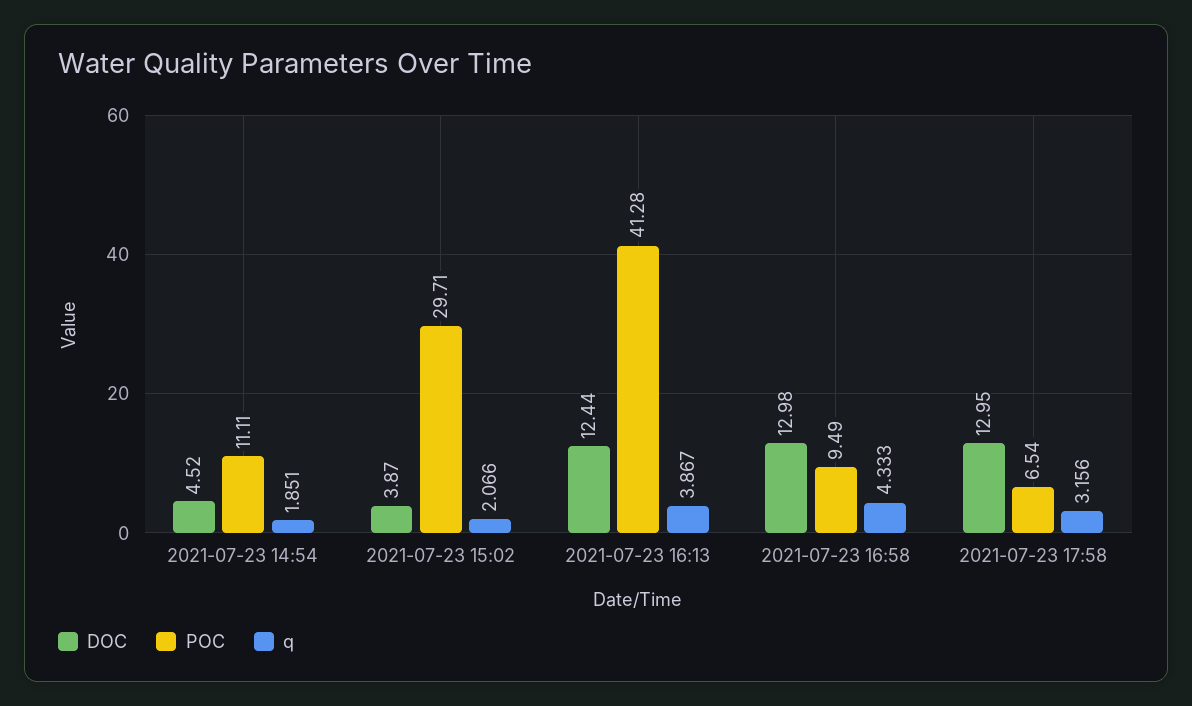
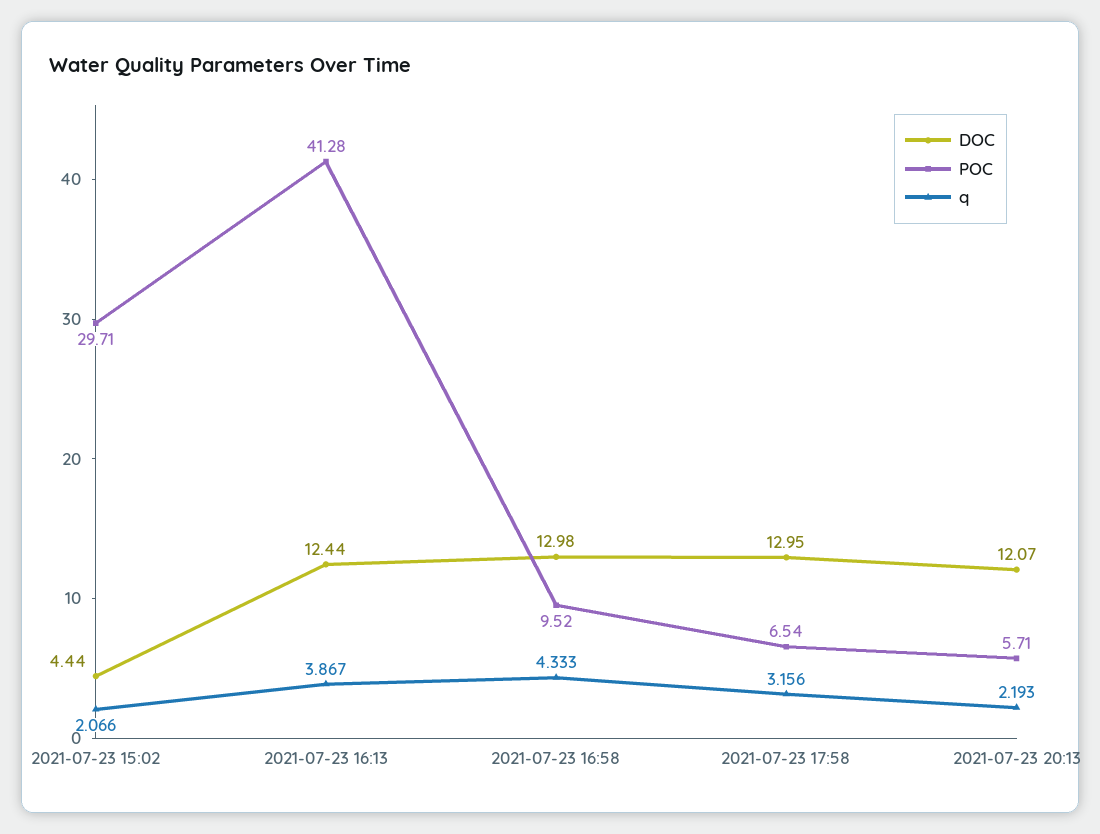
DOC, 2021-07-23 14:54: 4.52 -> none
POC, 2021-07-23 14:54: 11.11 -> none
q, 2021-07-23 14:54: 1.851 -> none
DOC, 2021-07-23 15:02: 3.87 -> 4.44
POC, 2021-07-23 16:58: 9.49 -> 9.52
DOC, 2021-07-23 20:13: none -> 12.07
POC, 2021-07-23 20:13: none -> 5.71
q, 2021-07-23 20:13: none -> 2.193

